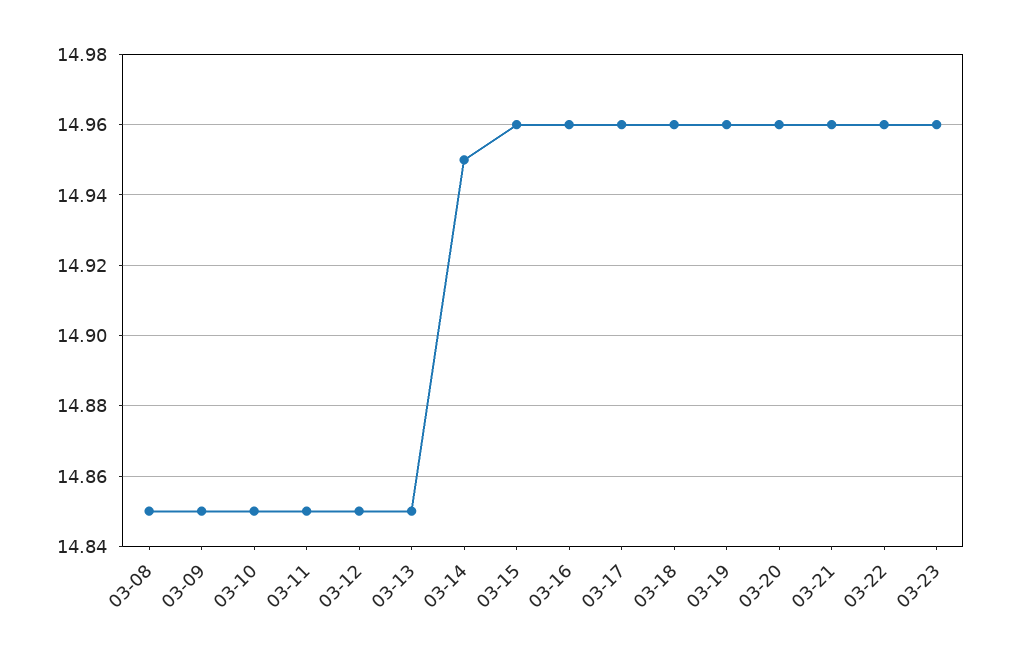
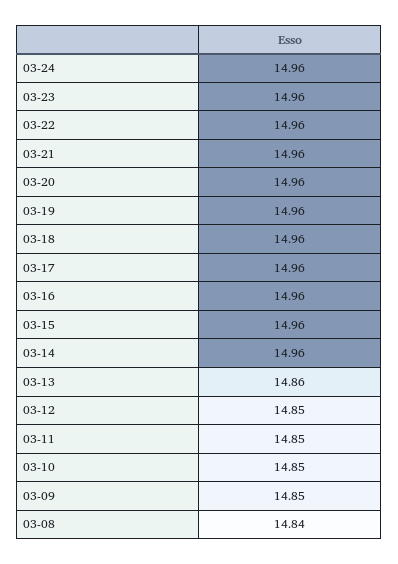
03-08: 14.85 -> 14.84
03-13: 14.85 -> 14.86
03-14: 14.95 -> 14.96
03-24: none -> 14.96

